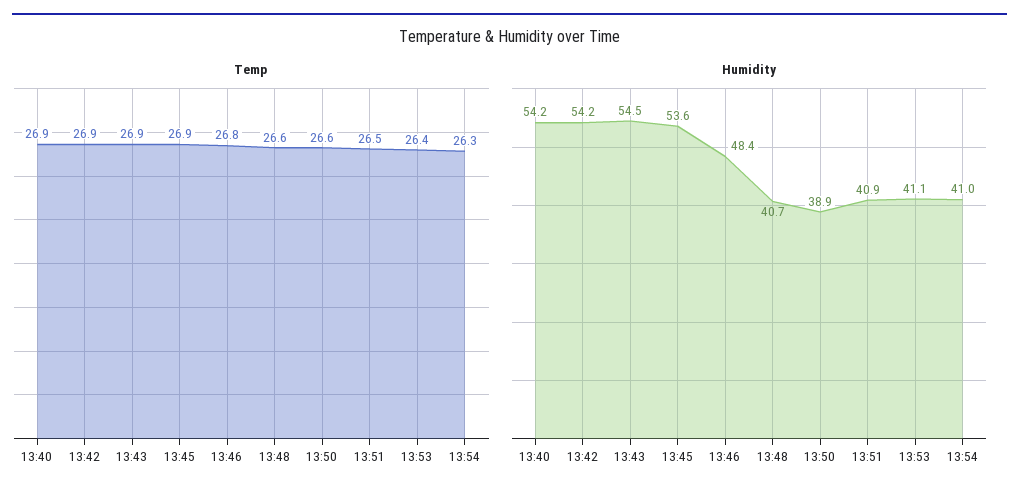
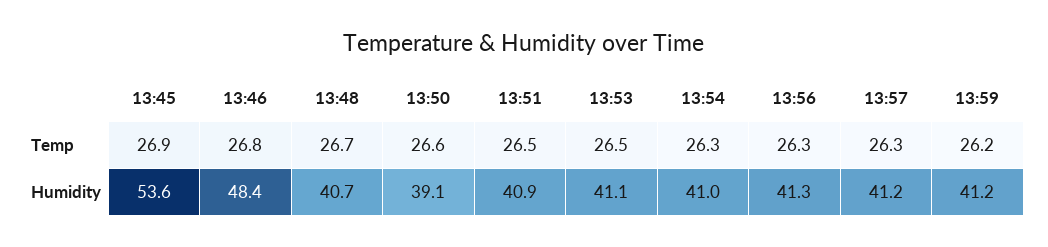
Temp, 13:40: 26.9 -> none
Temp, 13:42: 26.9 -> none
Temp, 13:43: 26.9 -> none
Temp, 13:48: 26.6 -> 26.7
Temp, 13:53: 26.4 -> 26.5
Humidity, 13:40: 54.2 -> none
Humidity, 13:42: 54.2 -> none
Humidity, 13:43: 54.5 -> none
Humidity, 13:50: 38.9 -> 39.1
Temp, 13:56: none -> 26.3
Temp, 13:57: none -> 26.3
Temp, 13:59: none -> 26.2
Humidity, 13:56: none -> 41.3
Humidity, 13:57: none -> 41.2
Humidity, 13:59: none -> 41.2

